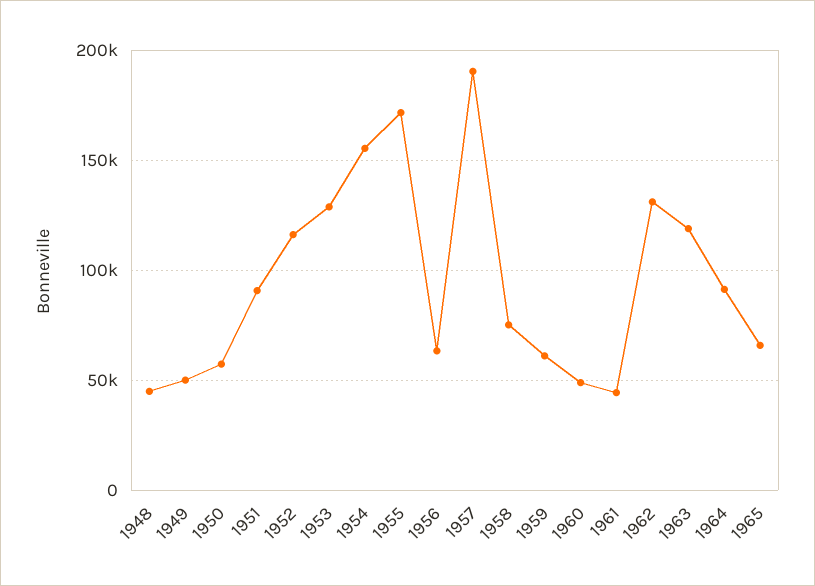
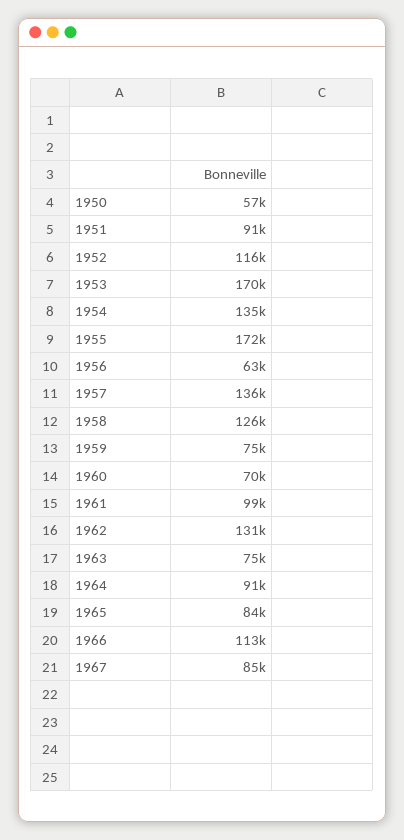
1948: 45000 -> none
1949: 50000 -> none
1953: 130000 -> 170000
1954: 155000 -> 135000
1957: 190000 -> 136000
1958: 75000 -> 126000
1959: 60000 -> 75000
1960: 50000 -> 70000
1961: 45000 -> 99000
1963: 120000 -> 75000
1965: 65000 -> 84000
1966: none -> 113000
1967: none -> 85000

